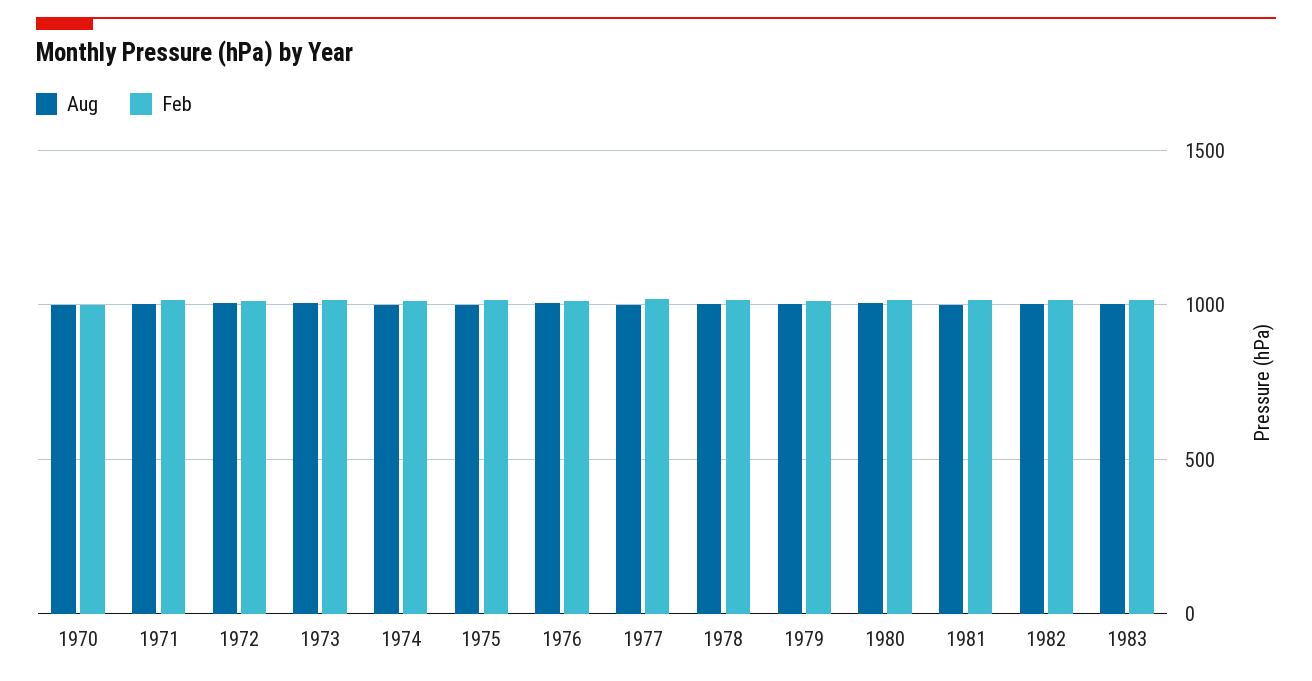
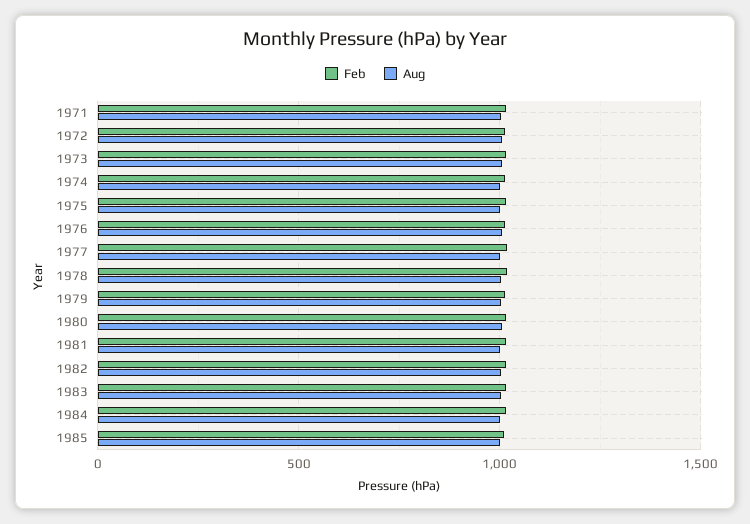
Aug, 1970: 1000 -> none
Feb, 1970: 1000 -> none
Feb, 1984: none -> 1000
Aug, 1984: none -> 1000
Feb, 1985: none -> 1000
Aug, 1985: none -> 1000

